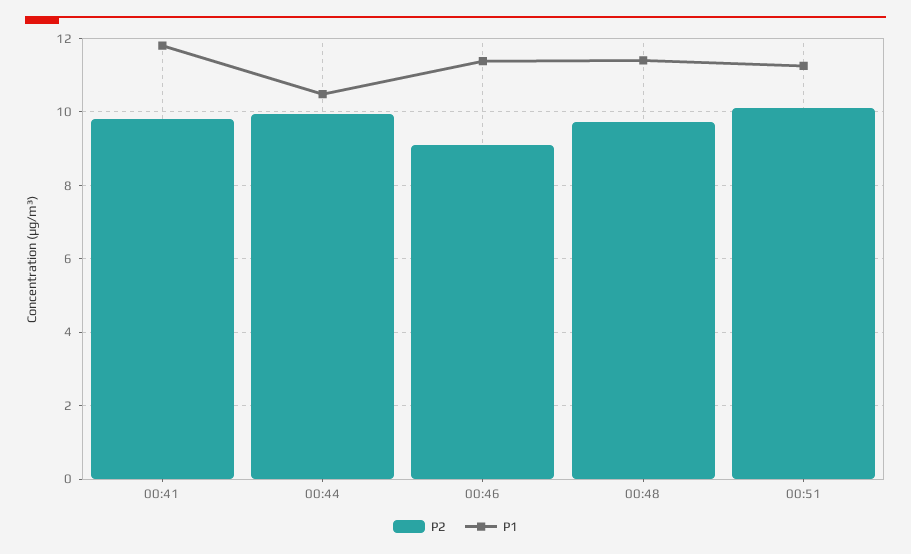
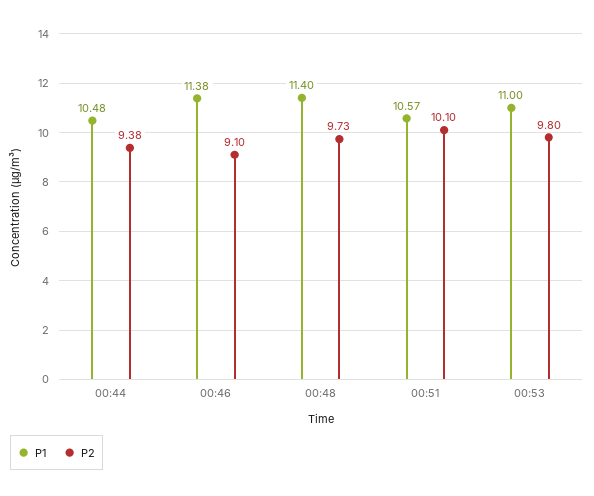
P2, 00:41: 9.8 -> none
P1, 00:41: 11.8 -> none
P2, 00:44: 10 -> 9.38
P1, 00:51: 11.2 -> 10.57
P1, 00:53: none -> 11
P2, 00:53: none -> 9.8

